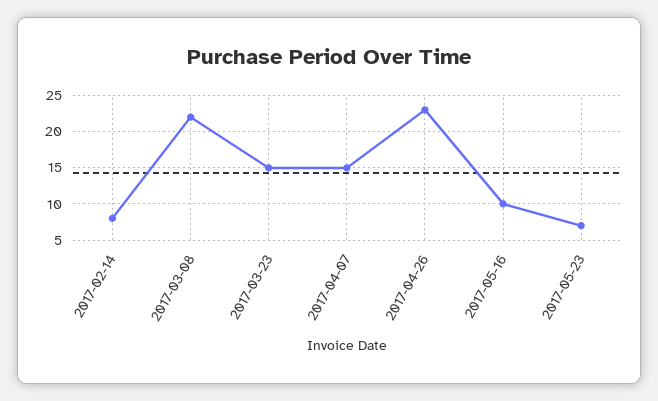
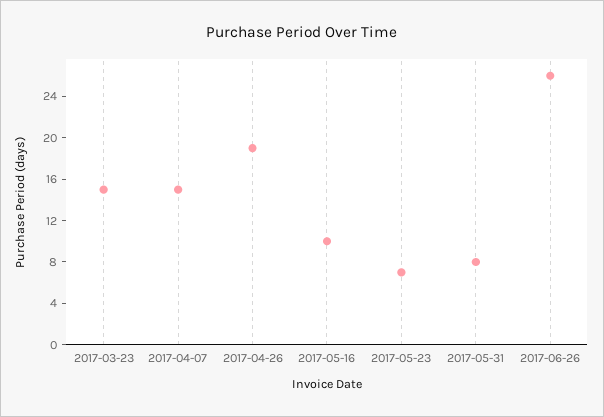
2017-02-14: 8 -> none
2017-03-08: 22 -> none
2017-04-26: 23 -> 19
2017-05-31: none -> 8
2017-06-26: none -> 26

